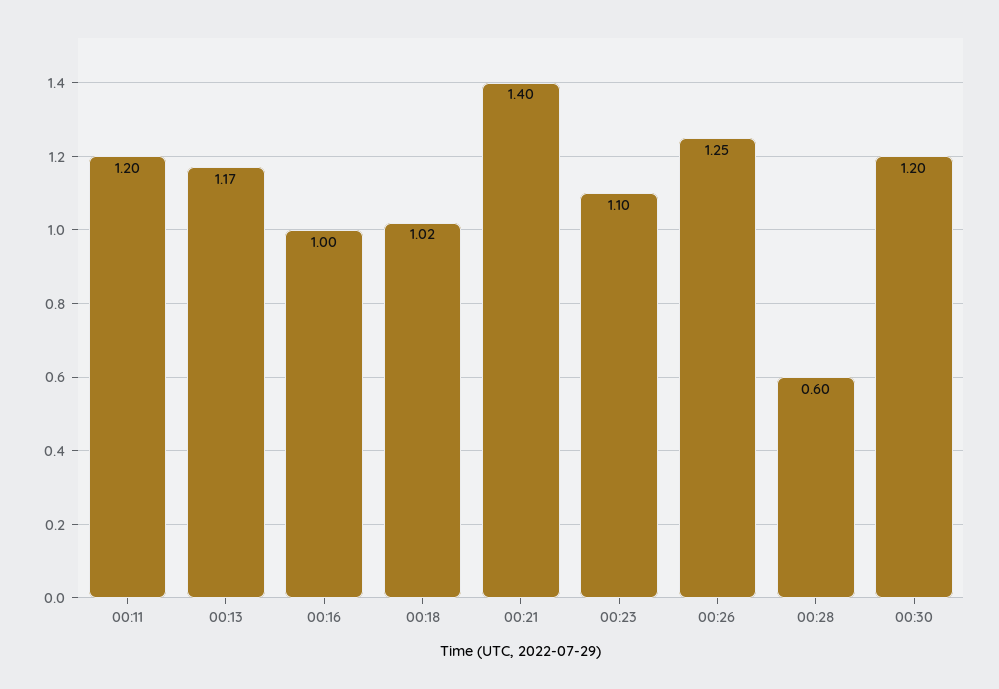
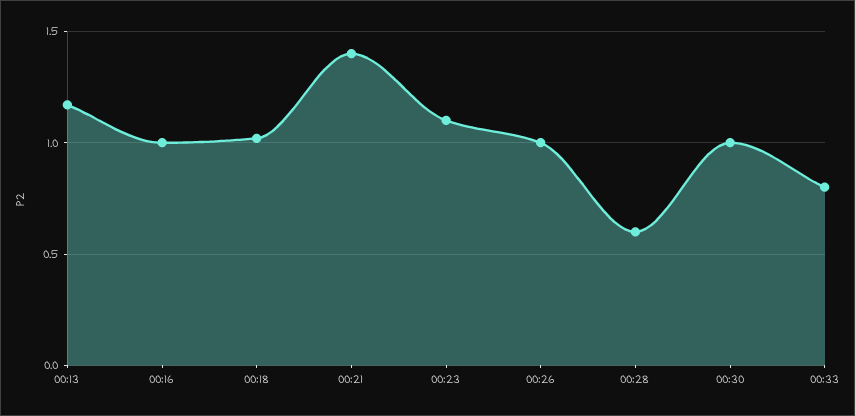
00:11: 1.2 -> none
00:26: 1.25 -> 1
00:30: 1.2 -> 1
00:33: none -> 0.8

